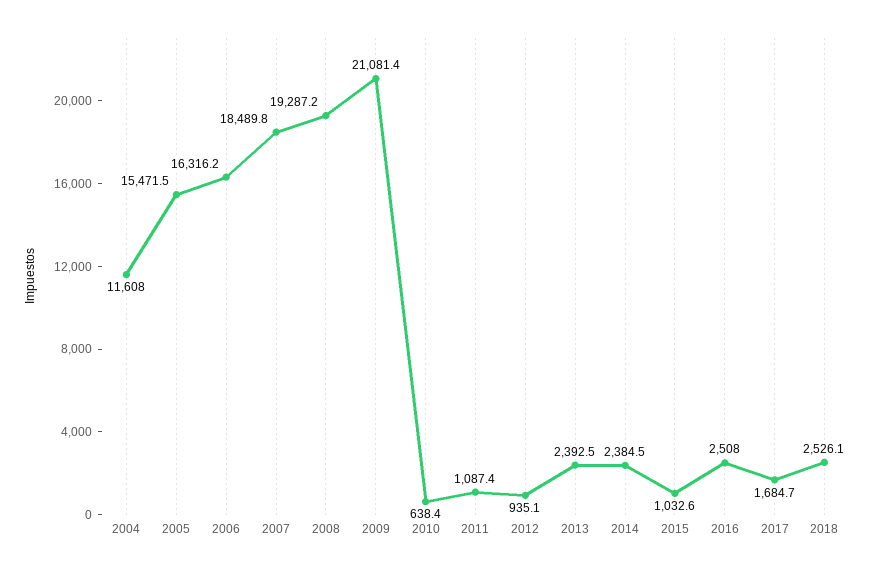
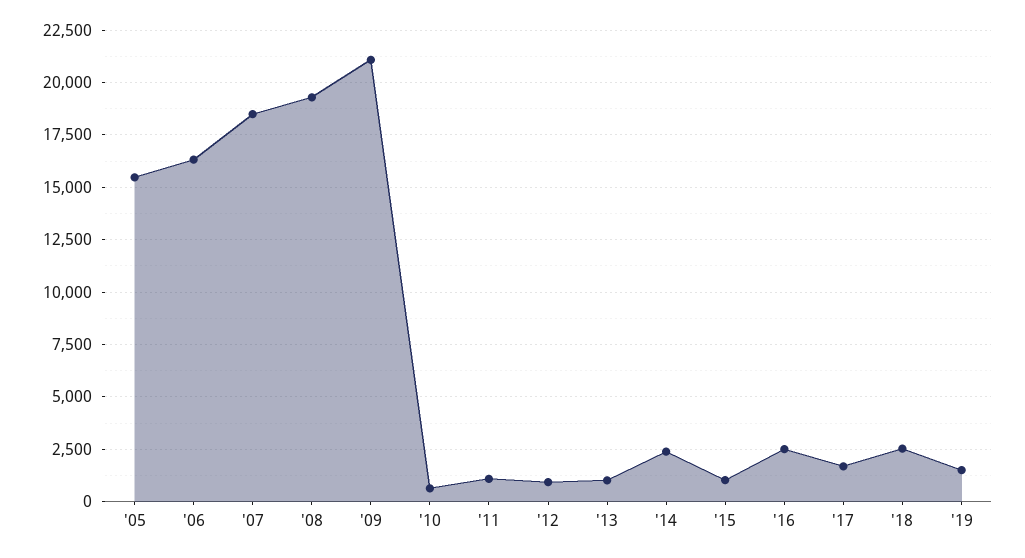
2004: 11608 -> none
2013: 2392.5 -> 1000
'19: none -> 1500

